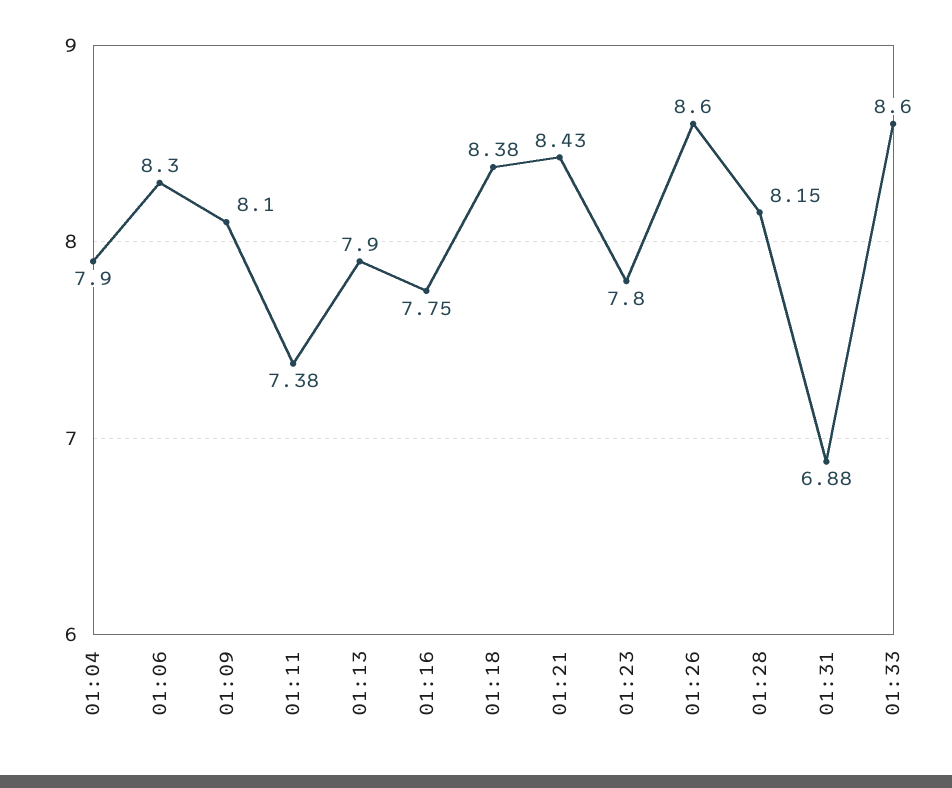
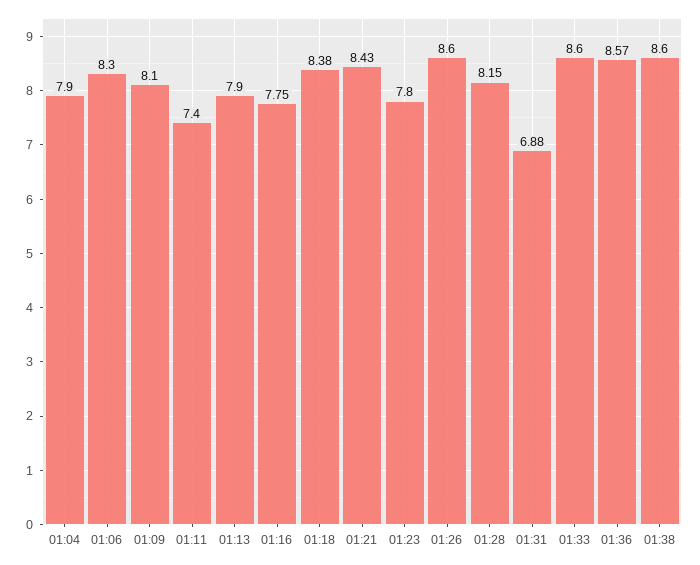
01:11: 7.38 -> 7.4
01:36: none -> 8.57
01:38: none -> 8.6

